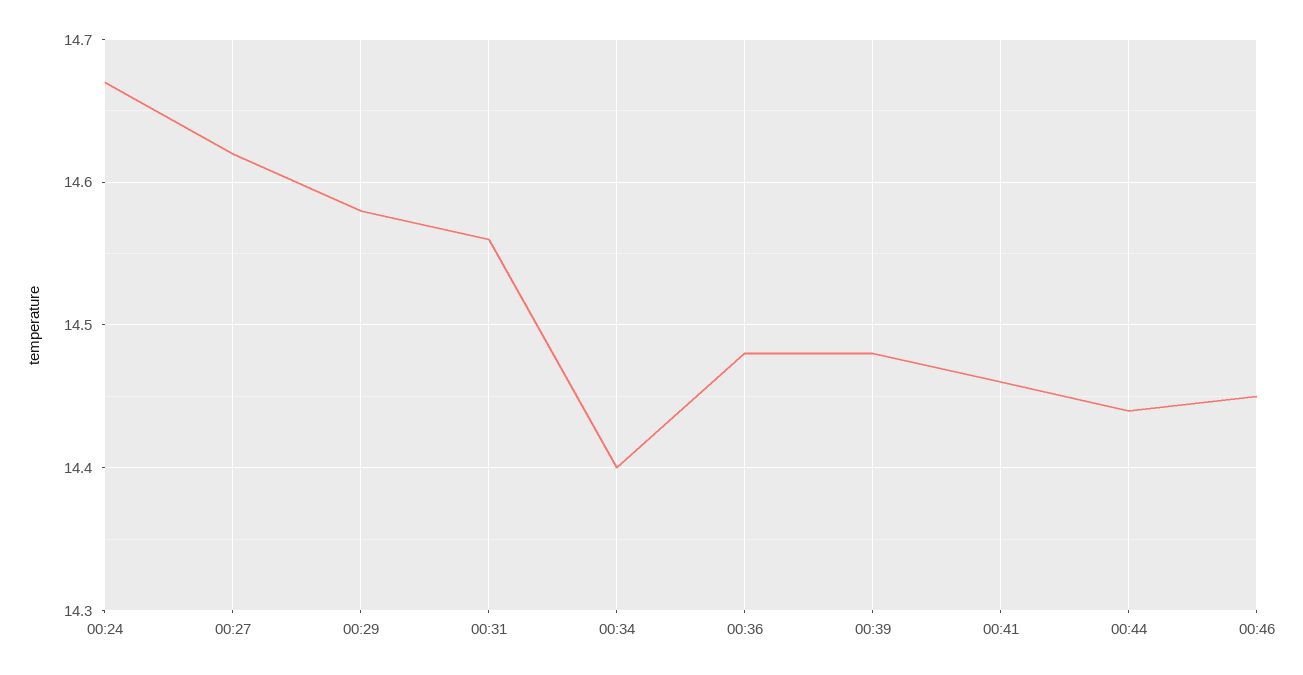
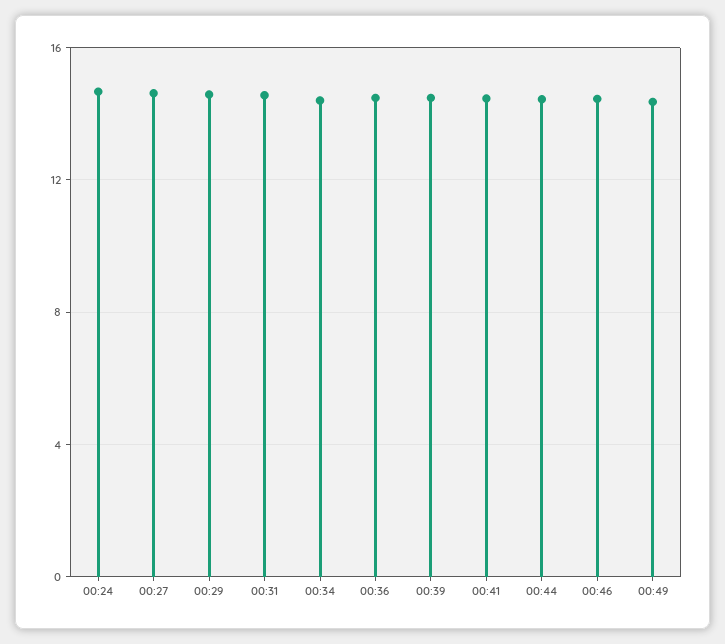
00:49: none -> 14.5

